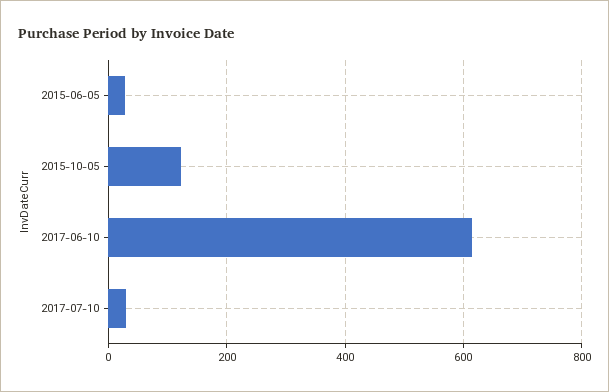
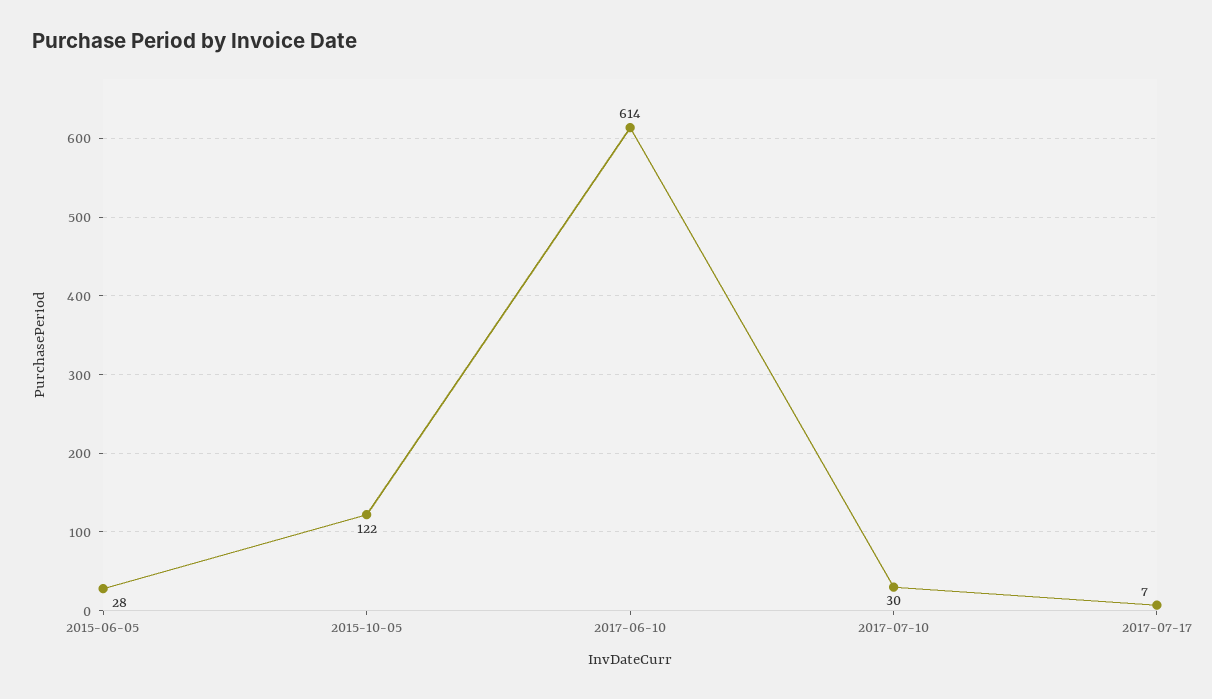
2017-07-17: none -> 7

